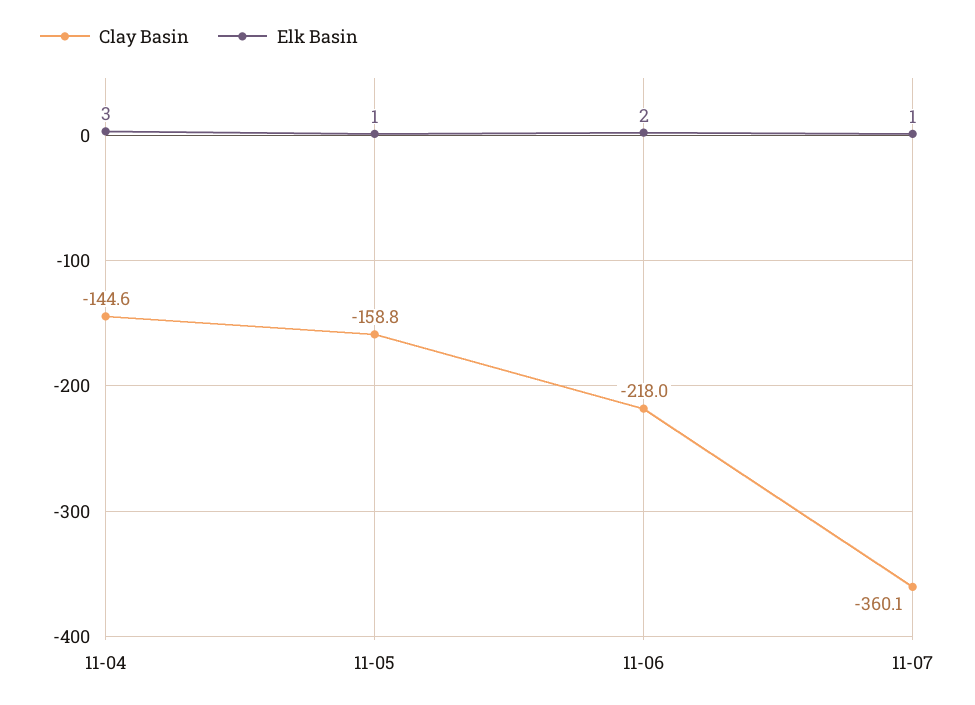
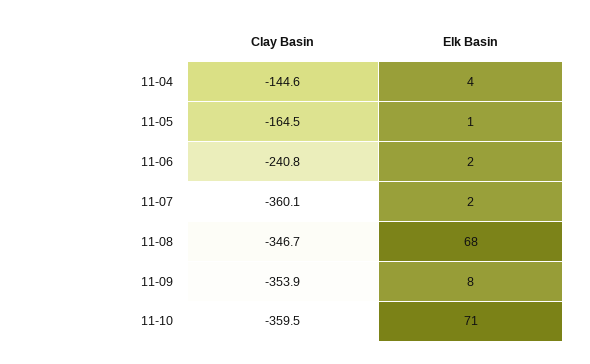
Elk Basin, 11-04: 3 -> 4
Clay Basin, 11-05: -158.8 -> -164.5
Clay Basin, 11-06: -218 -> -240.8
Elk Basin, 11-07: 1 -> 2
Clay Basin, 11-08: none -> -346.7
Elk Basin, 11-08: none -> 68
Clay Basin, 11-09: none -> -353.9
Elk Basin, 11-09: none -> 8
Clay Basin, 11-10: none -> -359.5
Elk Basin, 11-10: none -> 71

